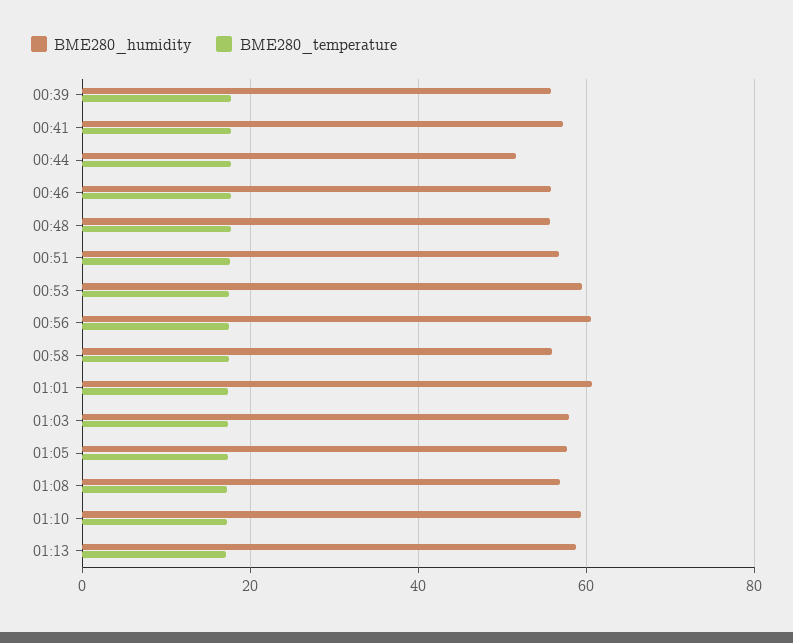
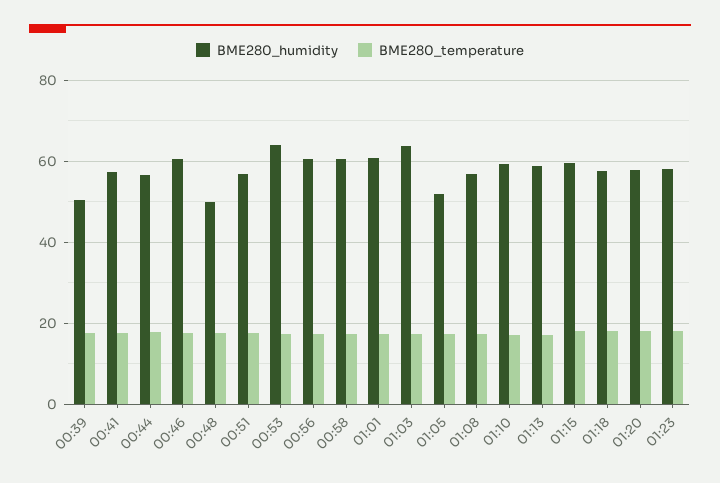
BME280_humidity, 00:39: 56 -> 50
BME280_humidity, 00:44: 52 -> 56
BME280_humidity, 00:46: 56 -> 60
BME280_humidity, 00:48: 56 -> 50
BME280_humidity, 00:53: 60 -> 64
BME280_humidity, 00:58: 56 -> 60
BME280_humidity, 01:03: 58 -> 64
BME280_humidity, 01:05: 58 -> 52
BME280_humidity, 01:15: none -> 60
BME280_temperature, 01:15: none -> 18
BME280_humidity, 01:18: none -> 58
BME280_temperature, 01:18: none -> 18
BME280_humidity, 01:20: none -> 58
BME280_temperature, 01:20: none -> 18
BME280_humidity, 01:23: none -> 58
BME280_temperature, 01:23: none -> 18

